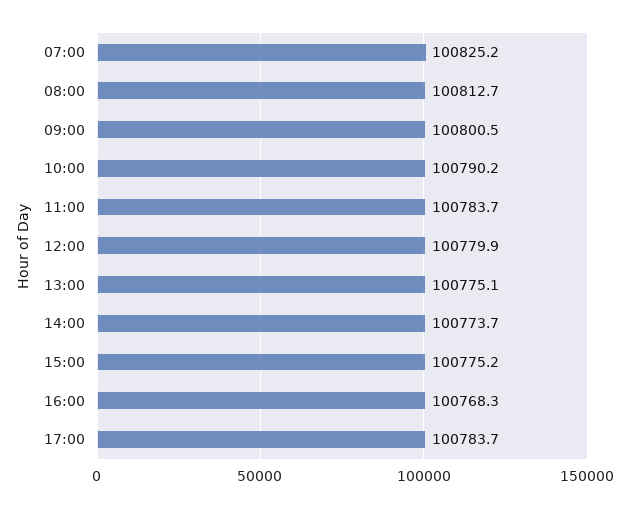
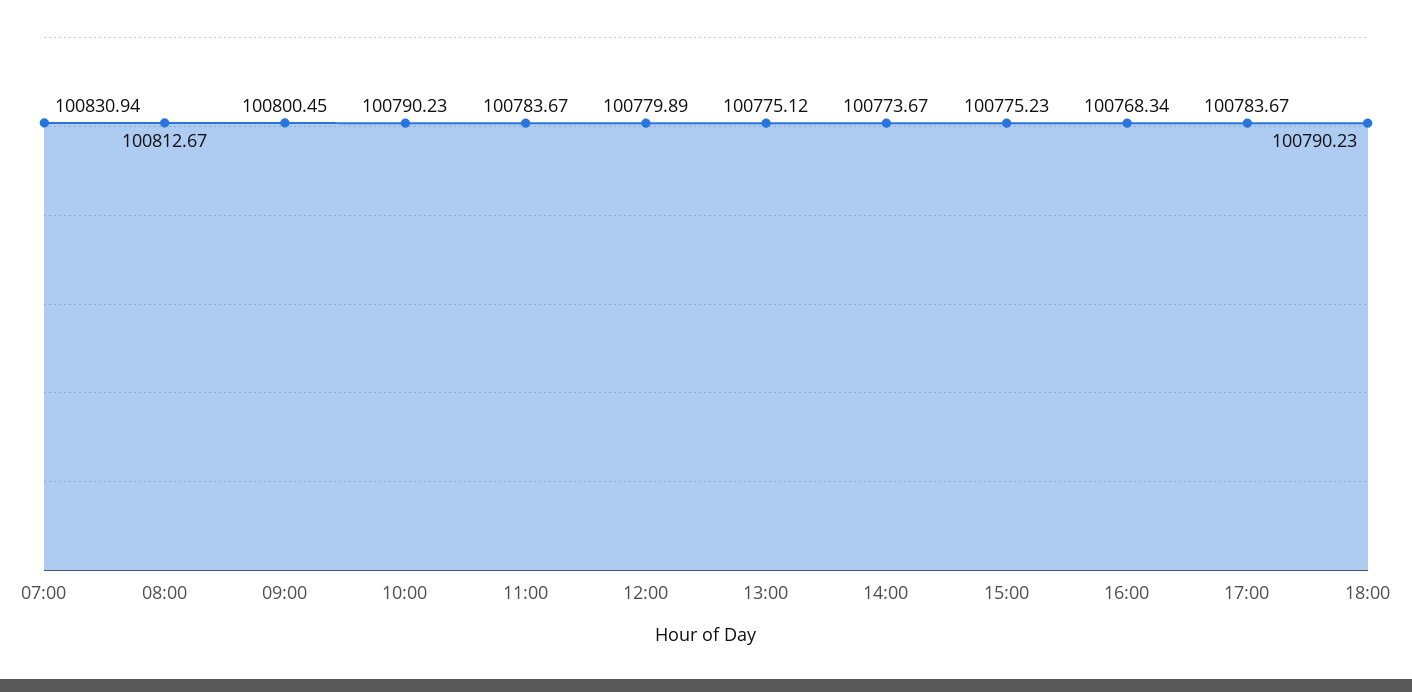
07:00: 100825.2 -> 100830.94
18:00: none -> 100790.23

